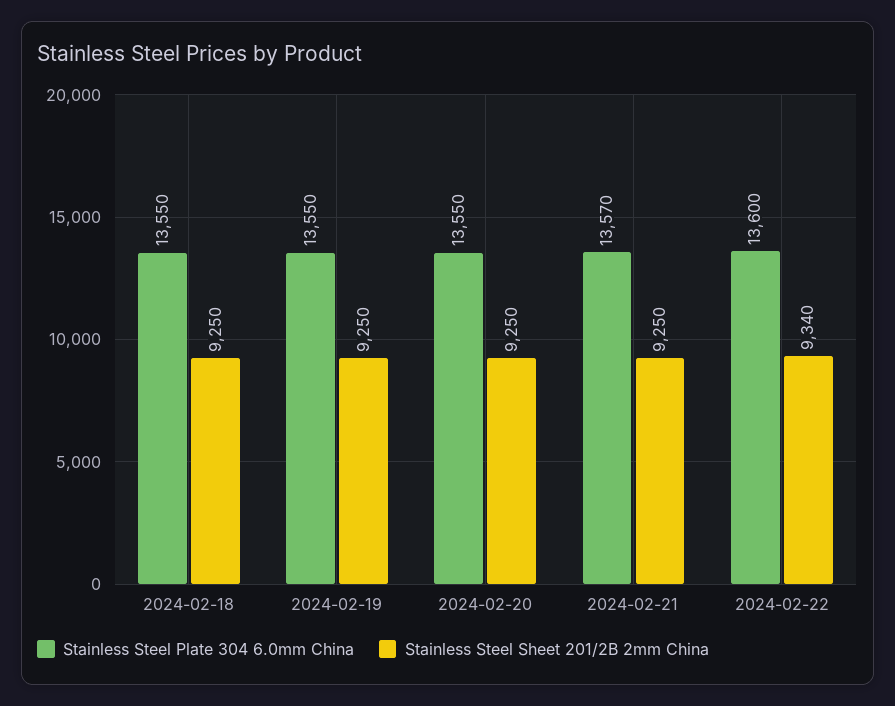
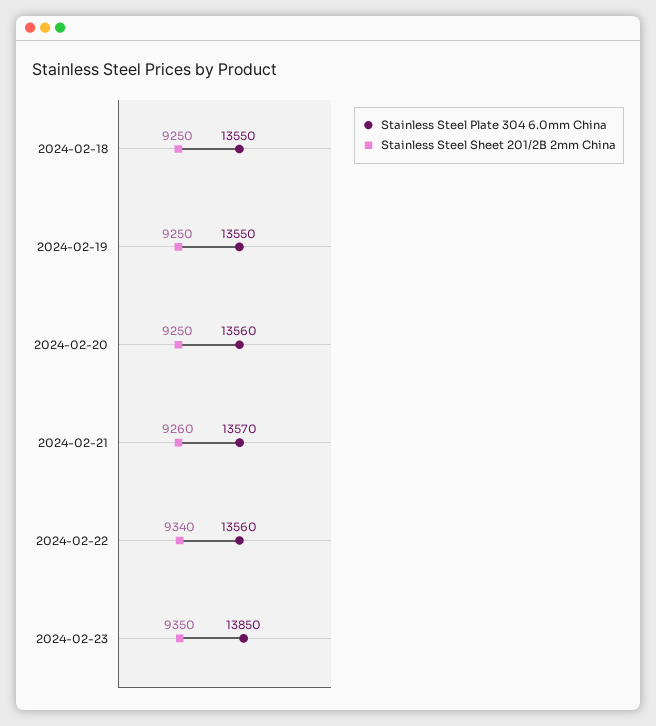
Stainless Steel Plate 304 6.0mm China, 2024-02-20: 13550 -> 13560
Stainless Steel Sheet 201/2B 2mm China, 2024-02-21: 9250 -> 9260
Stainless Steel Plate 304 6.0mm China, 2024-02-22: 13600 -> 13560
Stainless Steel Plate 304 6.0mm China, 2024-02-23: none -> 13850
Stainless Steel Sheet 201/2B 2mm China, 2024-02-23: none -> 9350

